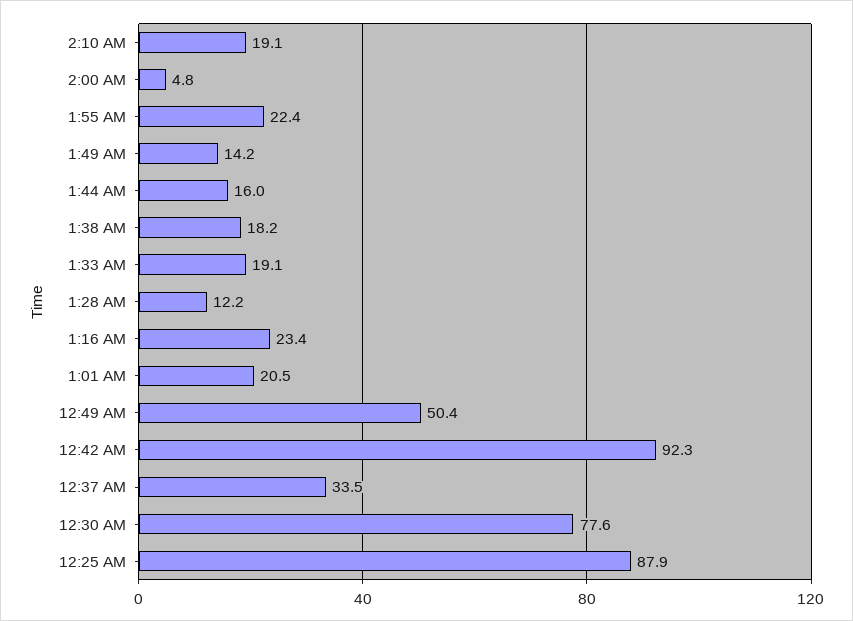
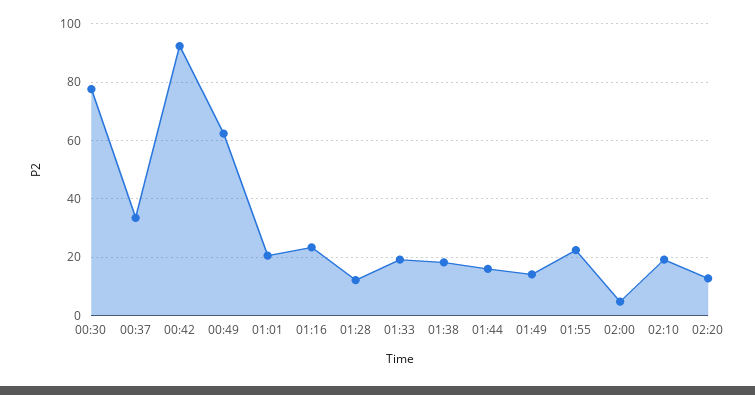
12:49 AM: 50.4 -> 62.5
12:25 AM: 87.9 -> none
02:20: none -> 12.5

